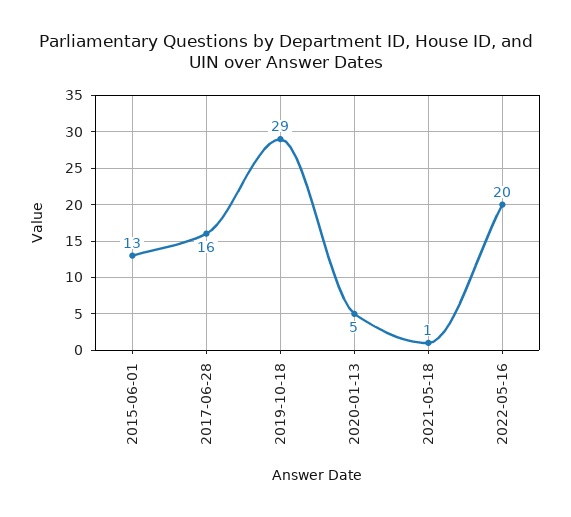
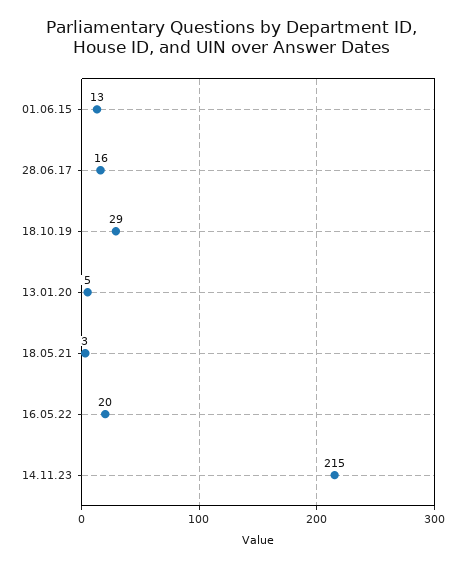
2021-05-18: 1 -> 3
14.11.23: none -> 215

